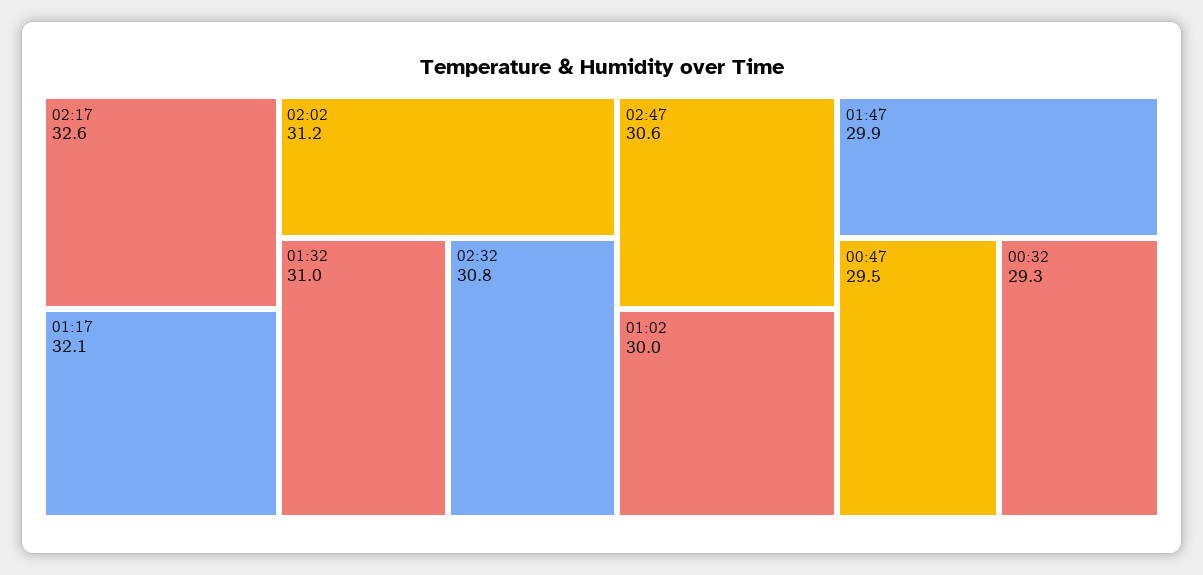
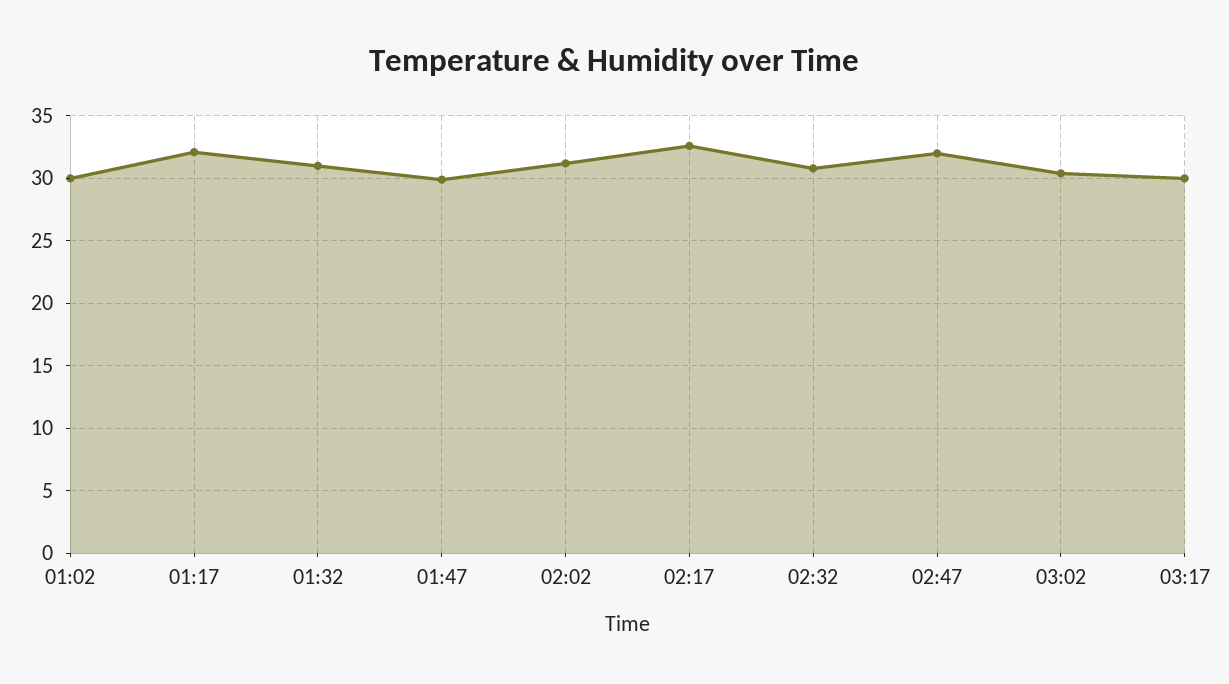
02:47: 30.6 -> 32
00:47: 29.5 -> none
00:32: 29.3 -> none
03:02: none -> 30.5
03:17: none -> 30

